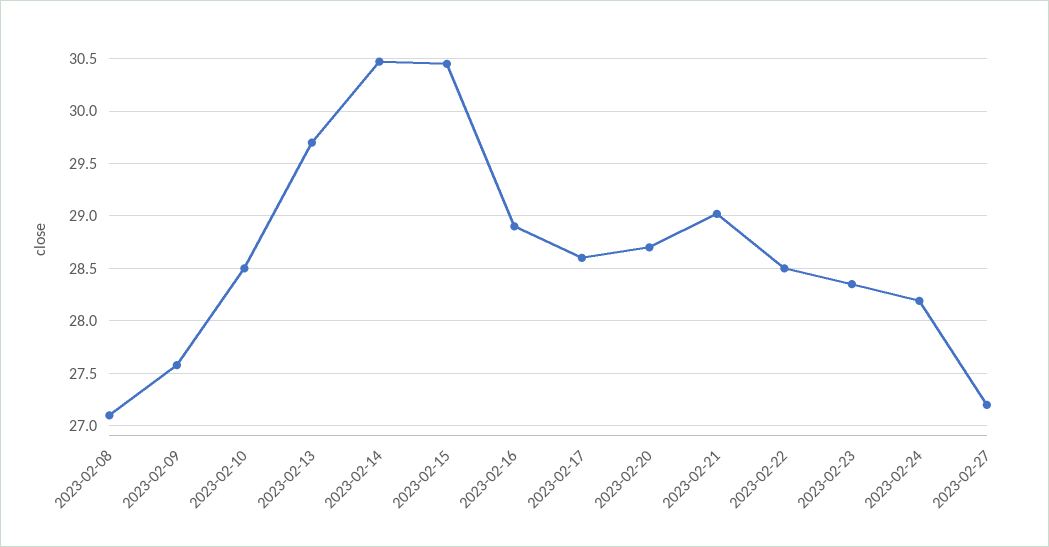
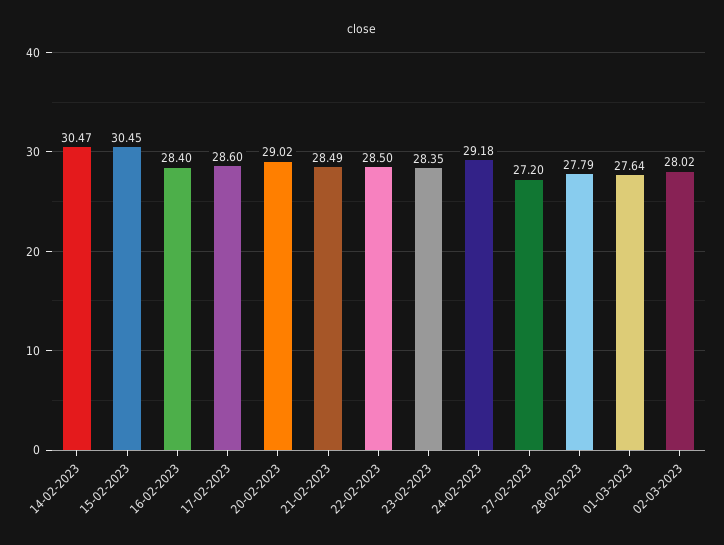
2023-02-08: 27.1 -> none
2023-02-09: 27.6 -> none
2023-02-10: 28.5 -> none
2023-02-13: 29.7 -> none
2023-02-16: 28.9 -> 28.4
2023-02-20: 28.7 -> 29.02
2023-02-21: 29 -> 28.49
2023-02-24: 28.2 -> 29.18
28-02-2023: none -> 27.79
01-03-2023: none -> 27.64
02-03-2023: none -> 28.02

